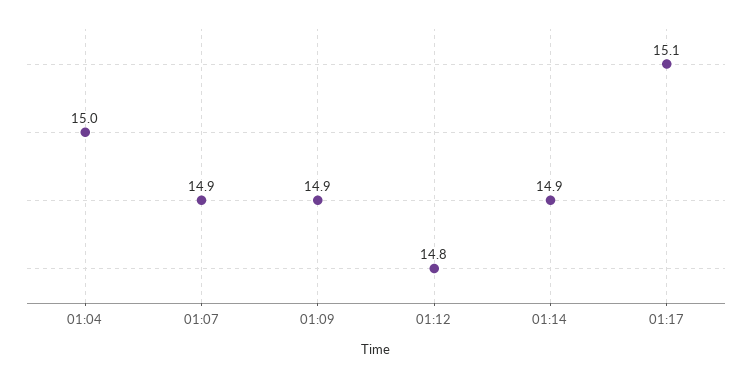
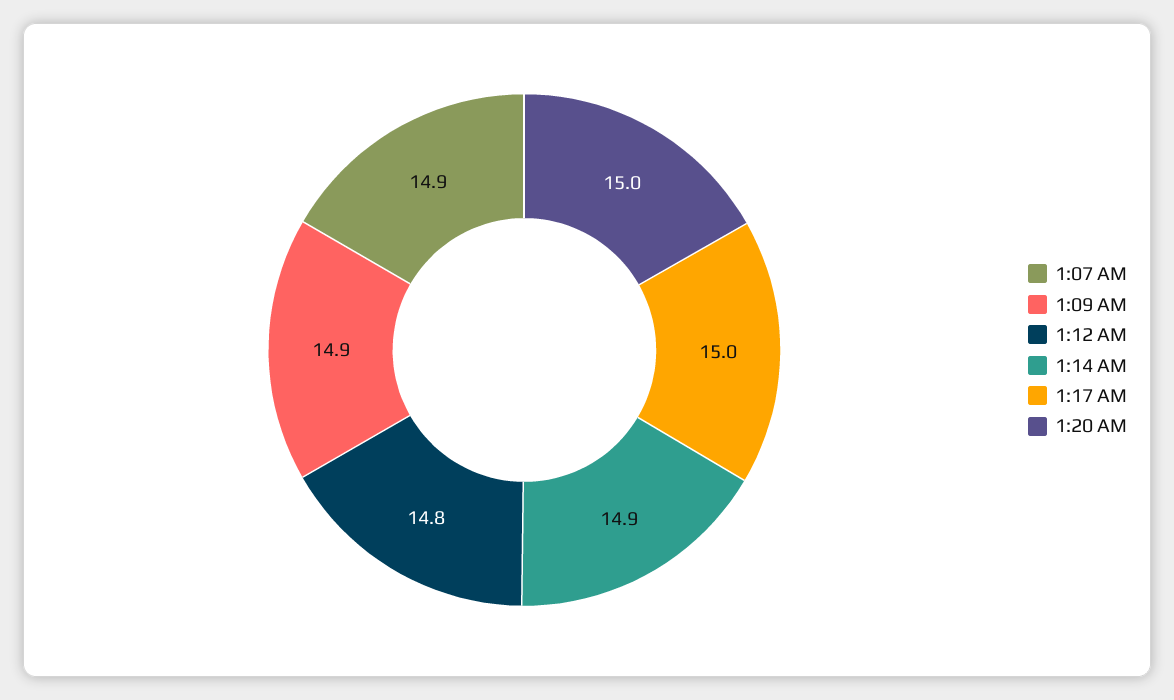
01:04: 15 -> none
01:17: 15.1 -> 15
1:20 AM: none -> 15

